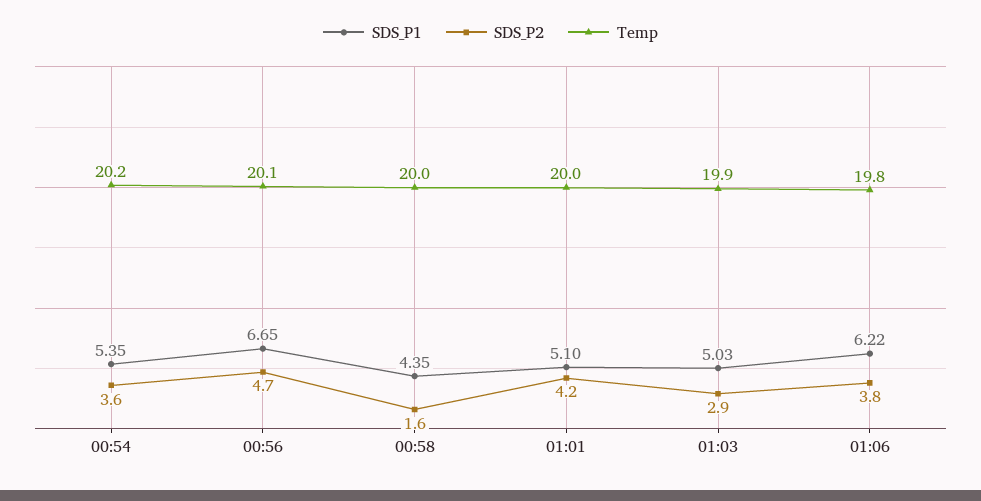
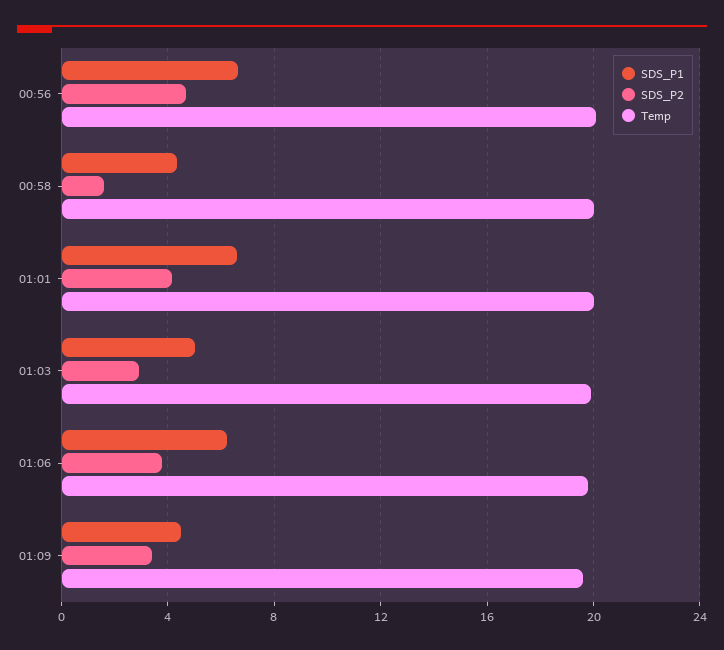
SDS_P1, 00:54: 5.35 -> none
SDS_P2, 00:54: 3.6 -> none
Temp, 00:54: 20.2 -> none
SDS_P1, 01:01: 5.1 -> 6.5
SDS_P1, 01:09: none -> 4.5
SDS_P2, 01:09: none -> 3.5
Temp, 01:09: none -> 19.5

